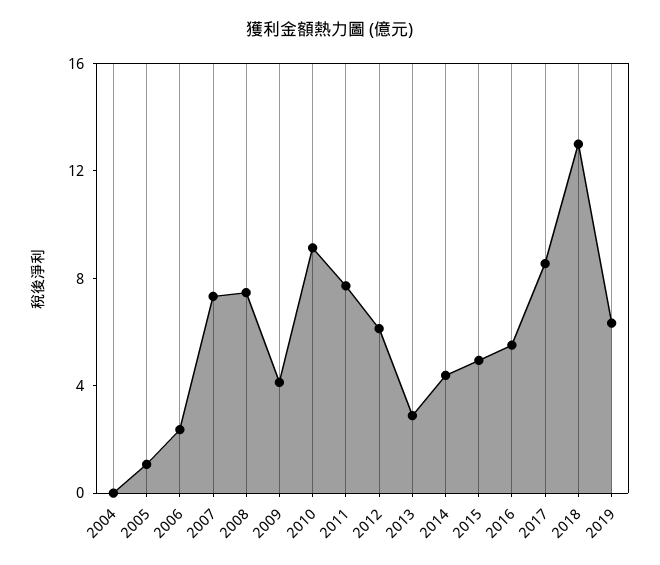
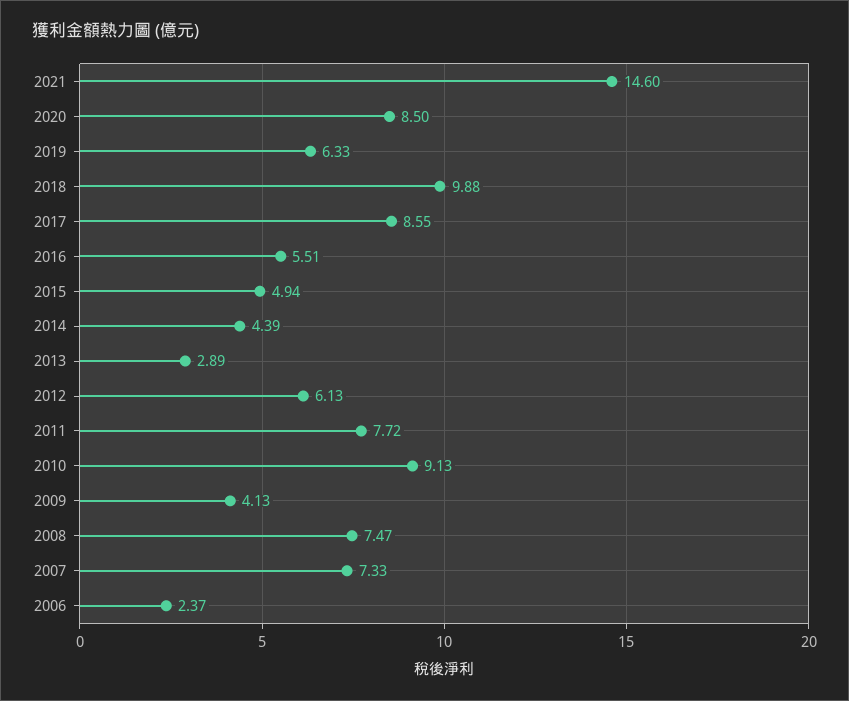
2004: 0 -> none
2005: 1 -> none
2018: 13 -> 9.88
2021: none -> 14.6
2020: none -> 8.5

